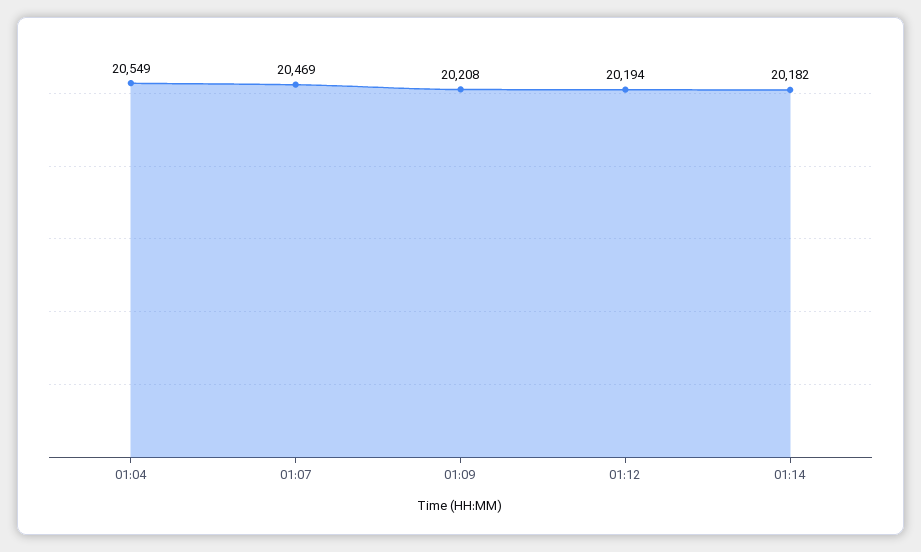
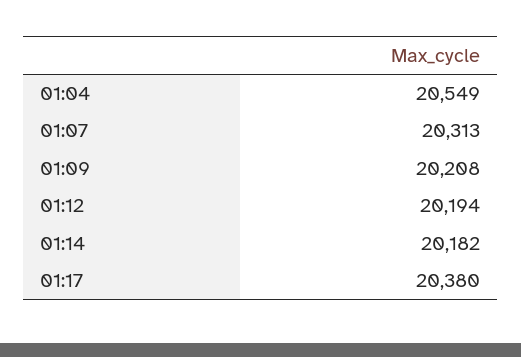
01:07: 20469 -> 20313
01:17: none -> 20380

